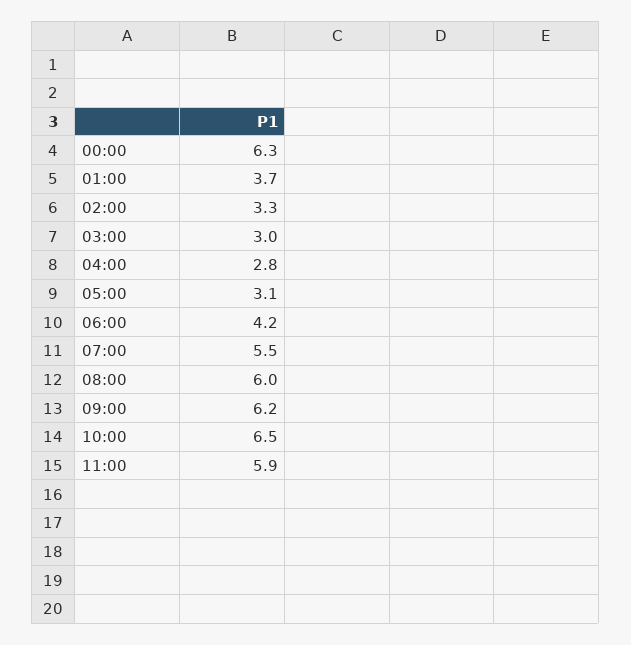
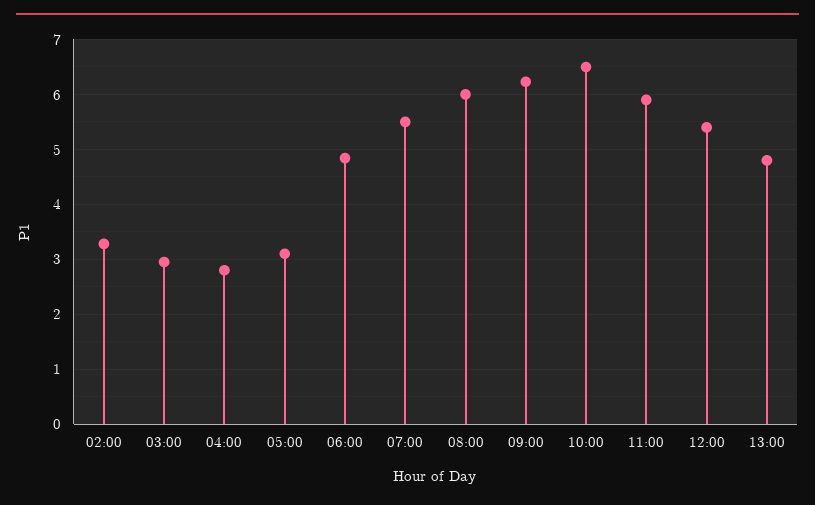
00:00: 6.3 -> none
01:00: 3.7 -> none
06:00: 4.2 -> 4.8
12:00: none -> 5.4
13:00: none -> 4.8

